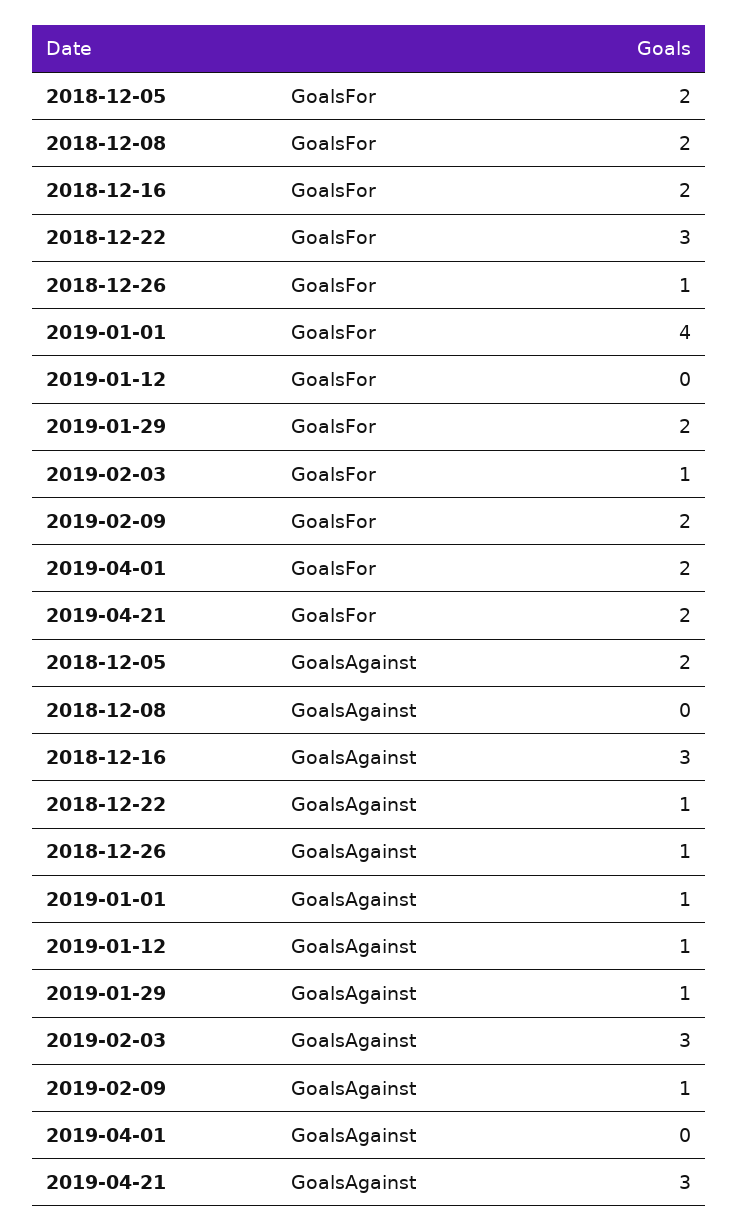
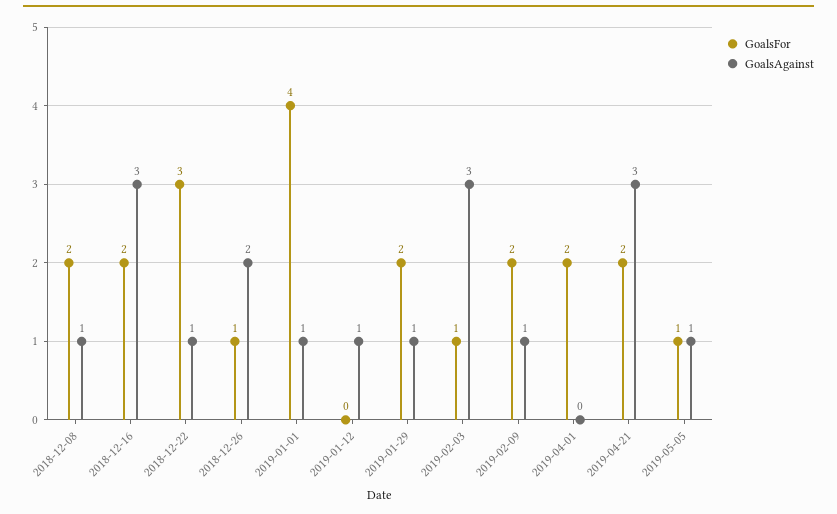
GoalsFor, 2018-12-05: 2 -> none
GoalsAgainst, 2018-12-05: 2 -> none
GoalsAgainst, 2018-12-08: 0 -> 1
GoalsAgainst, 2018-12-26: 1 -> 2
GoalsFor, 2019-05-05: none -> 1
GoalsAgainst, 2019-05-05: none -> 1

